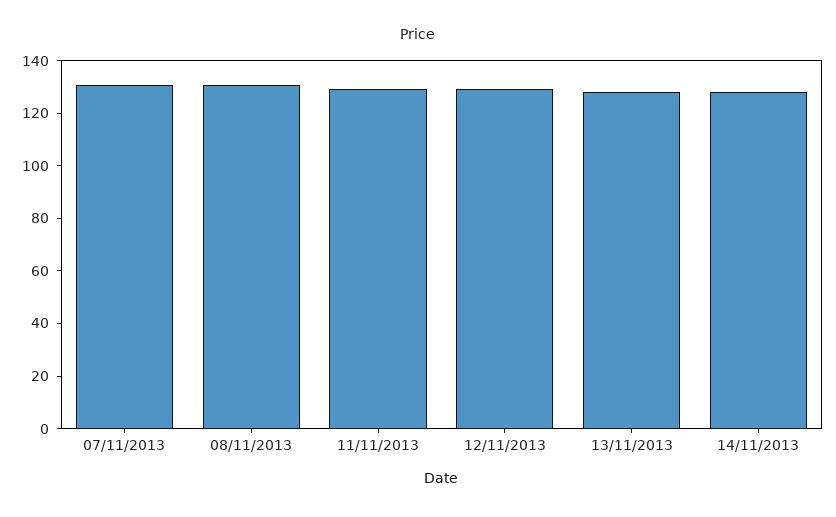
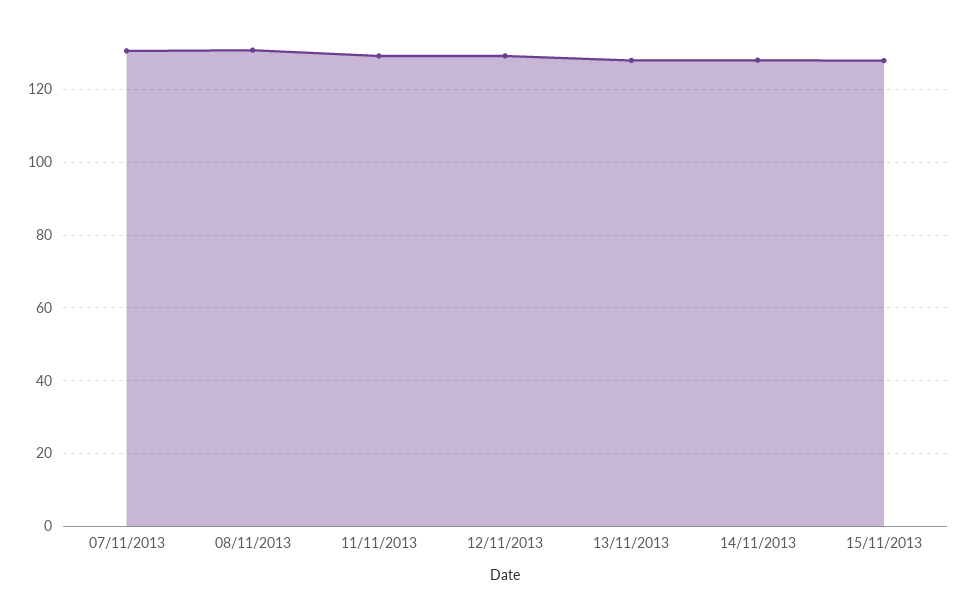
15/11/2013: none -> 128

